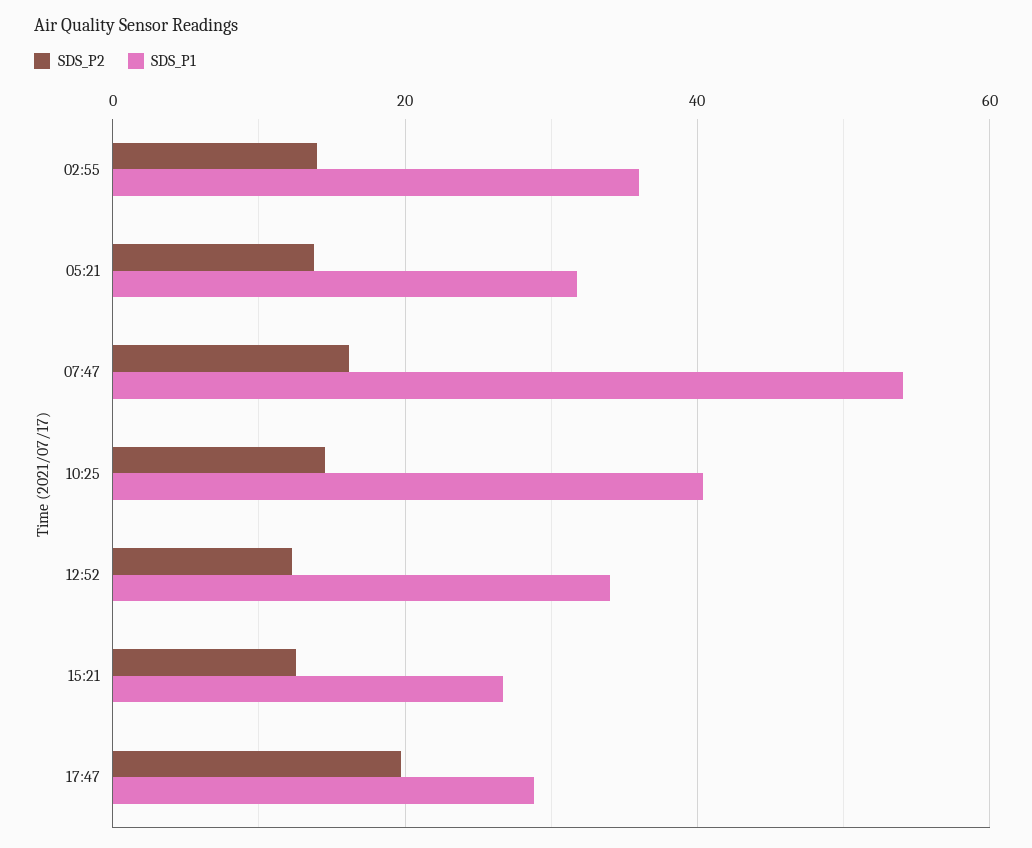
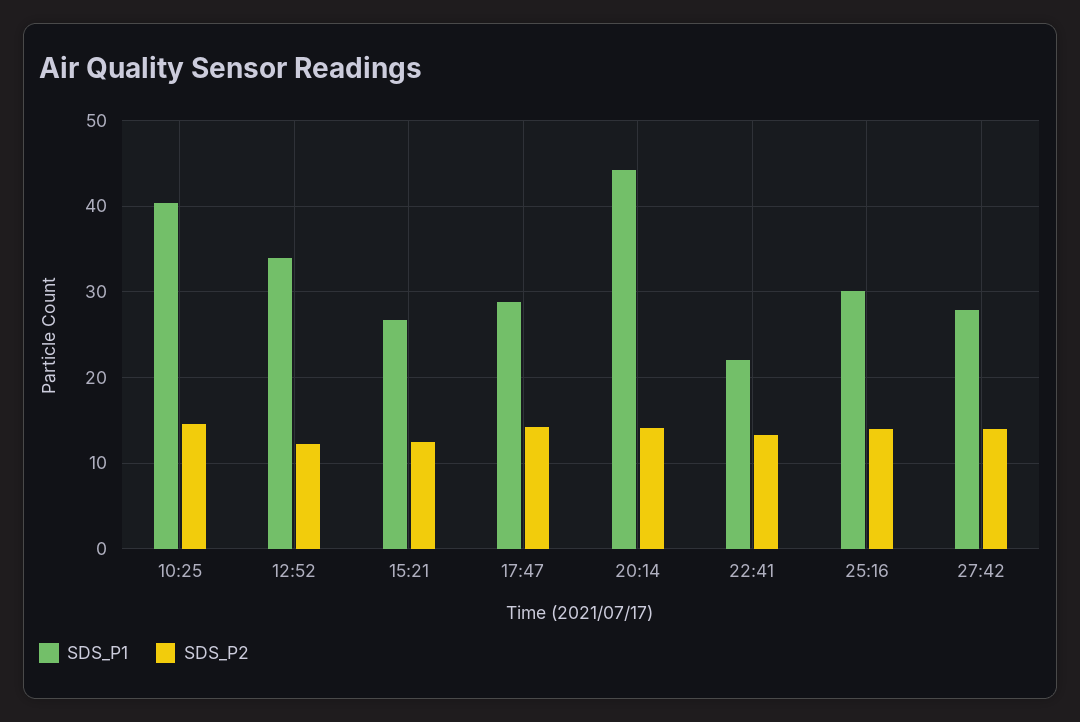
SDS_P2, 02:55: 14 -> none
SDS_P1, 02:55: 36 -> none
SDS_P2, 05:21: 14 -> none
SDS_P1, 05:21: 32 -> none
SDS_P2, 07:47: 16 -> none
SDS_P1, 07:47: 54 -> none
SDS_P2, 17:47: 20 -> 14
SDS_P1, 20:14: none -> 44
SDS_P2, 20:14: none -> 14
SDS_P1, 22:41: none -> 22
SDS_P2, 22:41: none -> 13
SDS_P1, 25:16: none -> 30
SDS_P2, 25:16: none -> 14
SDS_P1, 27:42: none -> 28
SDS_P2, 27:42: none -> 14

